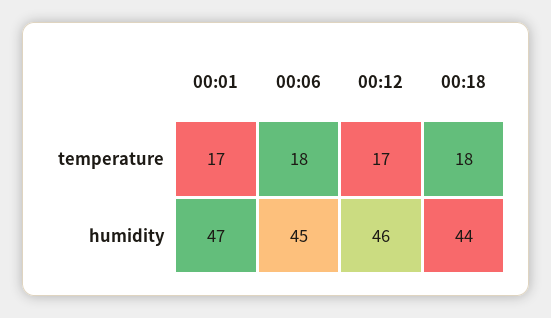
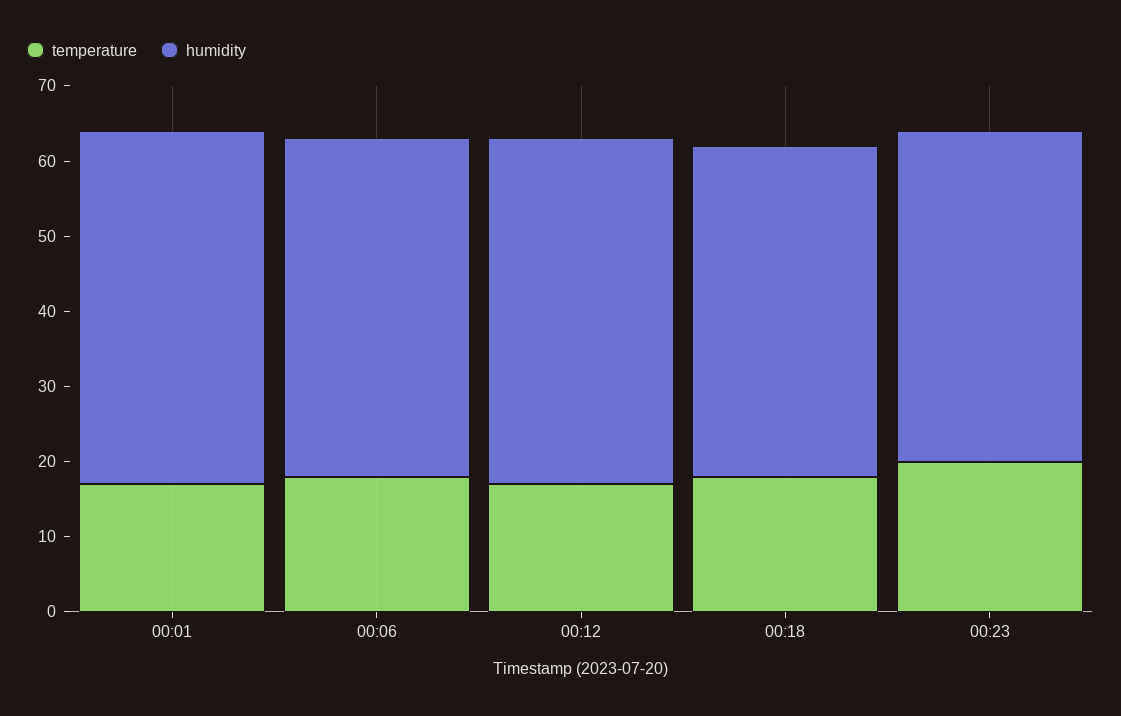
temperature, 00:23: none -> 20
humidity, 00:23: none -> 45

